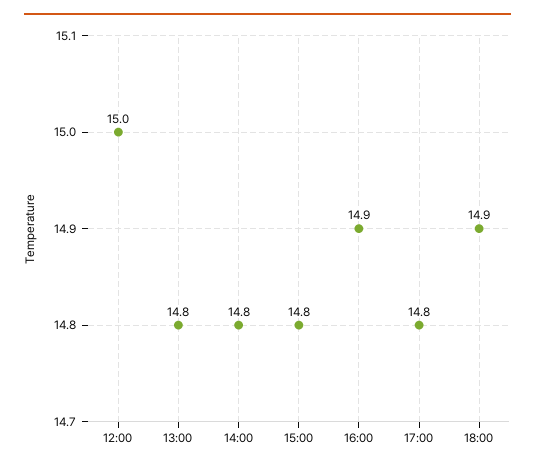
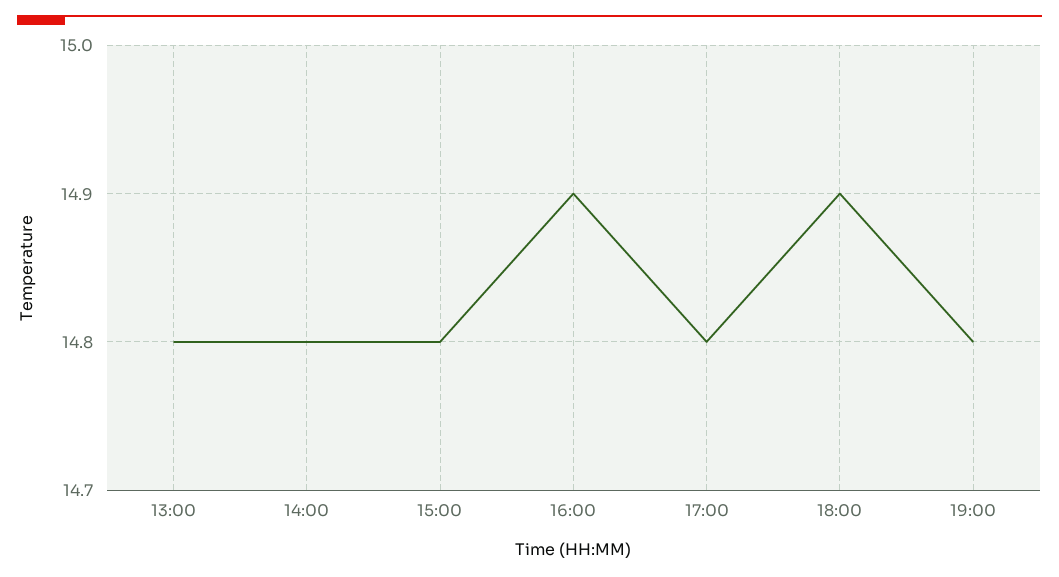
12:00: 15 -> none
19:00: none -> 14.8

